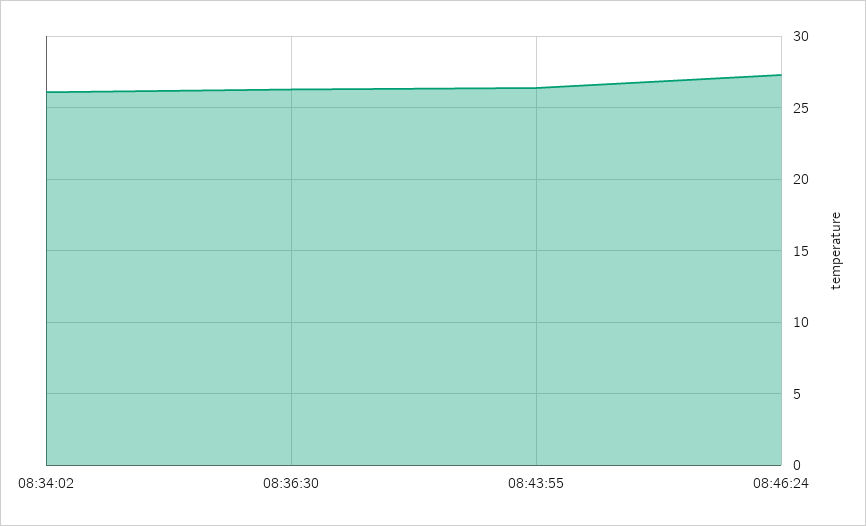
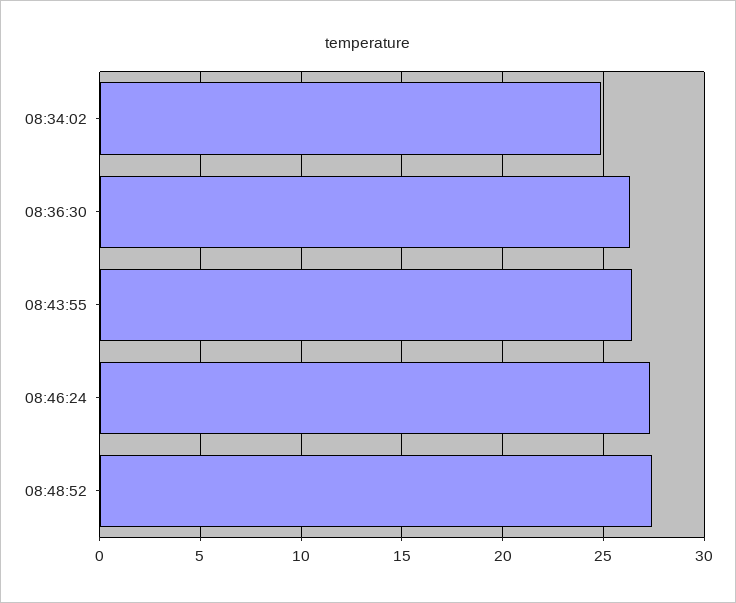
08:34:02: 26 -> 25
08:48:52: none -> 27.5

